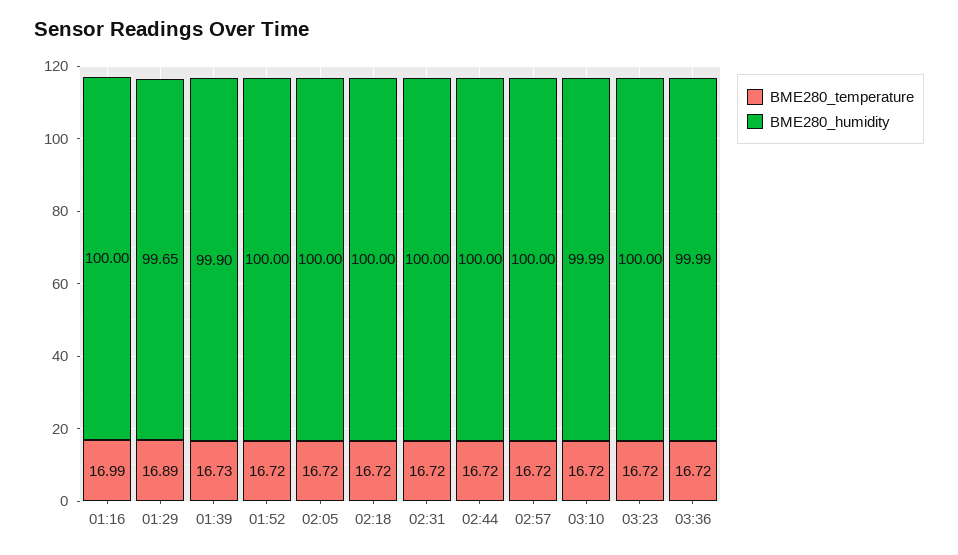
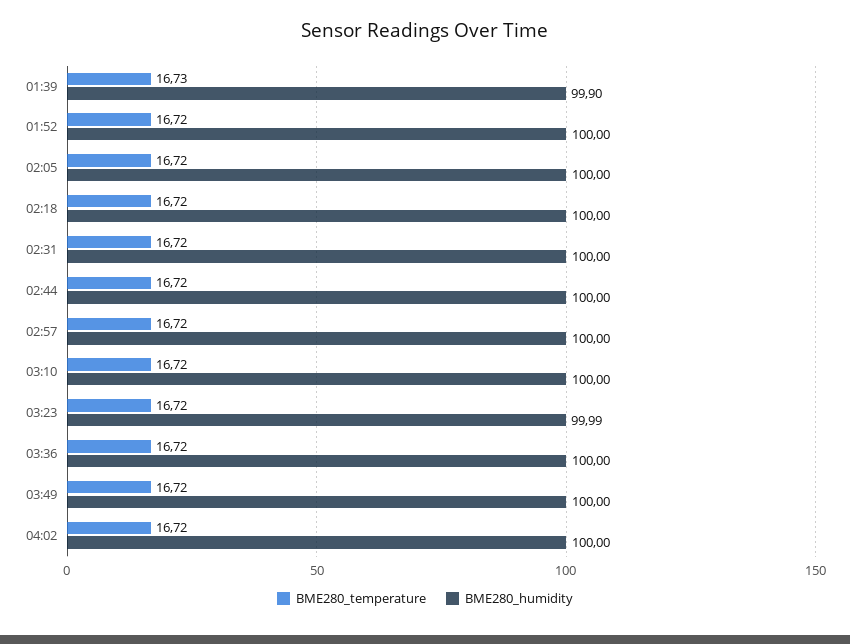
BME280_temperature, 01:16: 16.99 -> none
BME280_humidity, 01:16: 100 -> none
BME280_temperature, 01:29: 16.89 -> none
BME280_humidity, 01:29: 99.65 -> none
BME280_humidity, 03:10: 99.99 -> 100
BME280_humidity, 03:23: 100 -> 99.99
BME280_humidity, 03:36: 99.99 -> 100
BME280_temperature, 03:49: none -> 16.72
BME280_humidity, 03:49: none -> 100
BME280_temperature, 04:02: none -> 16.72
BME280_humidity, 04:02: none -> 100

